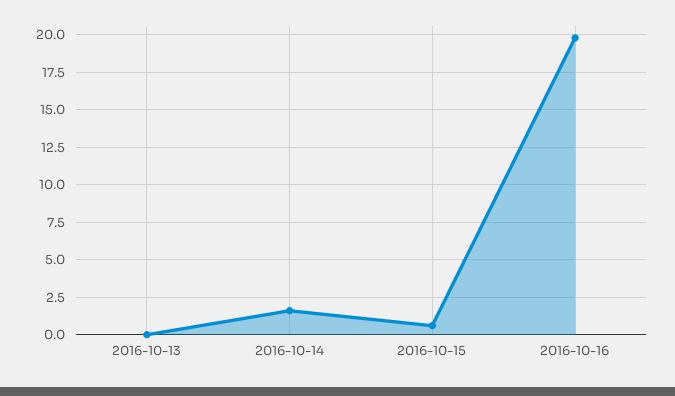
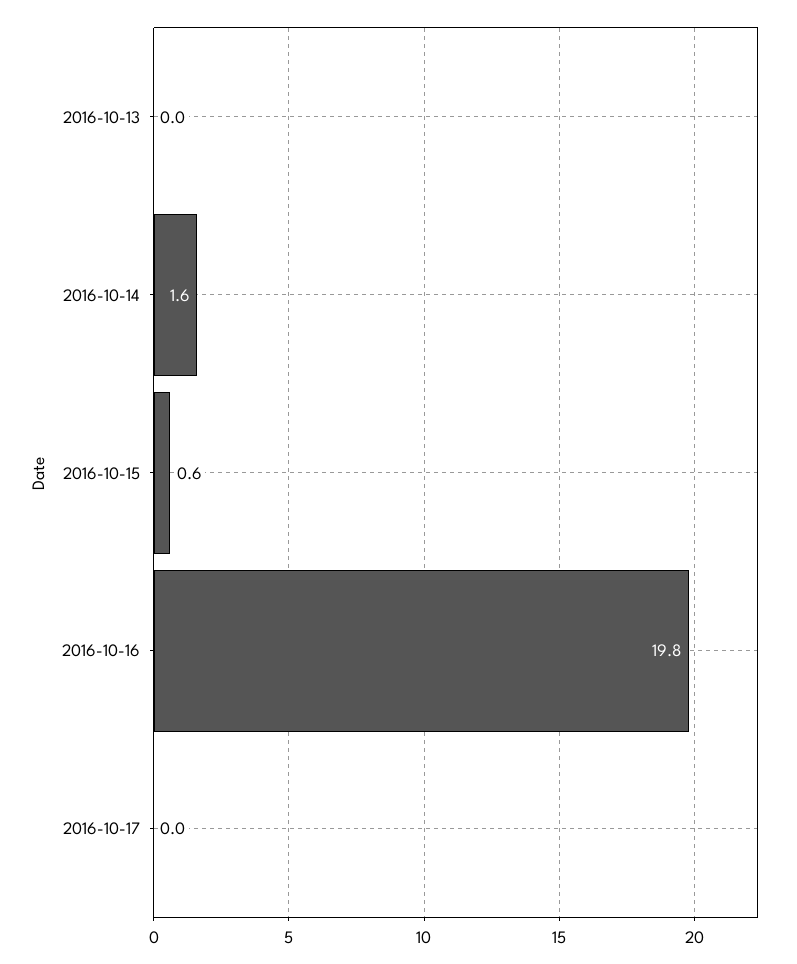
2016-10-17: none -> 0

